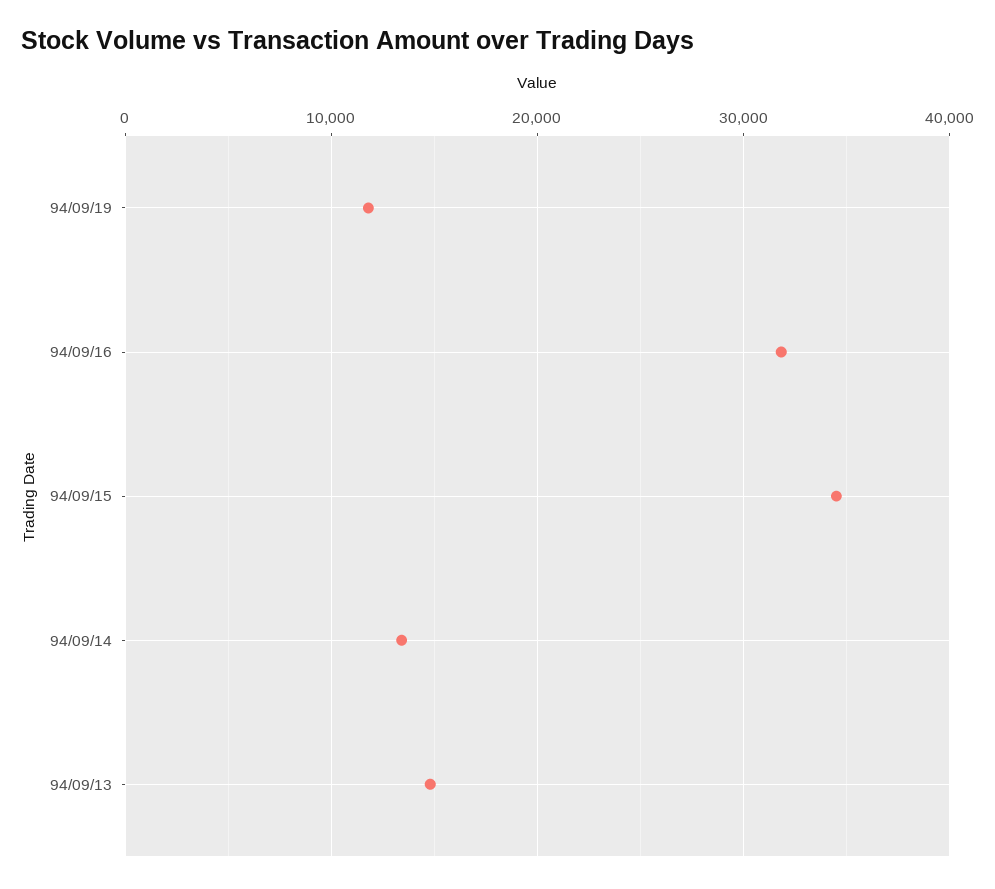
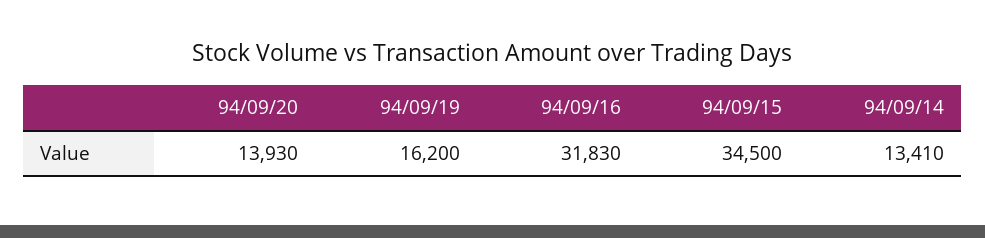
94/09/19: 12000 -> 16200
94/09/13: 15000 -> none
94/09/20: none -> 13930

